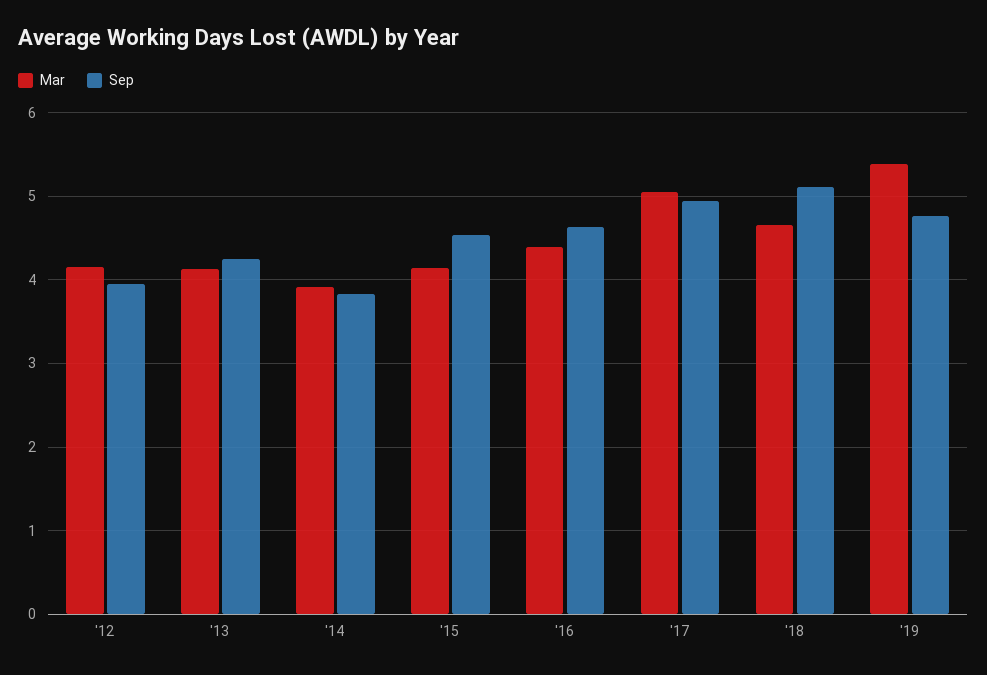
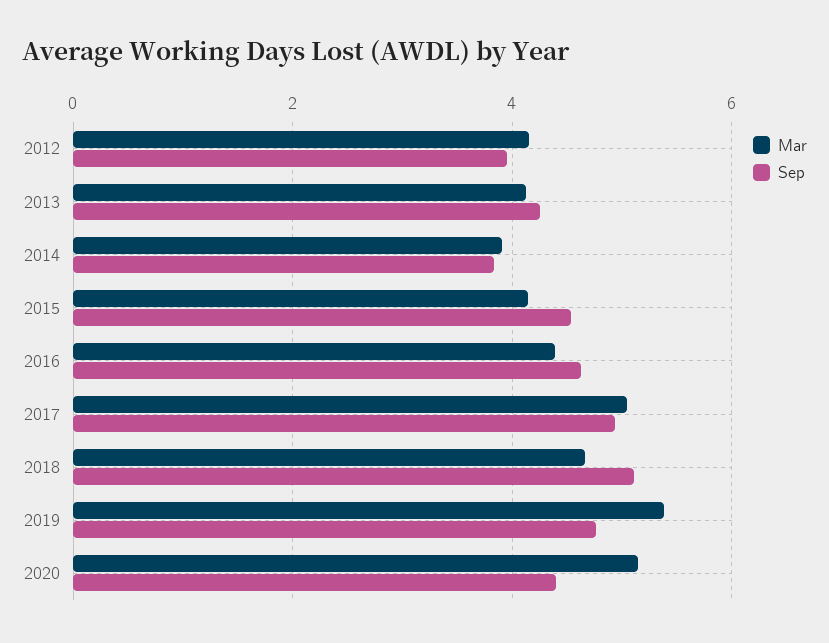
Mar, 2020: none -> 5.2
Sep, 2020: none -> 4.4

